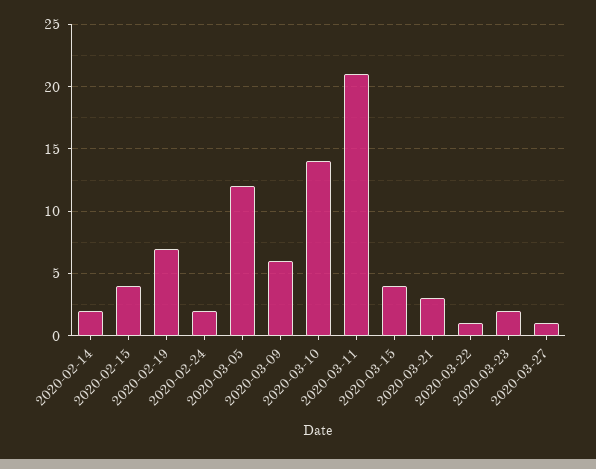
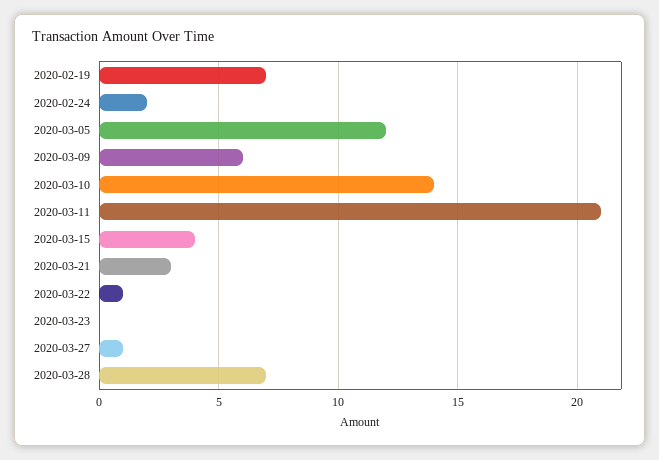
2020-02-14: 2 -> none
2020-02-15: 4 -> none
2020-03-23: 2 -> 0
2020-03-28: none -> 7

